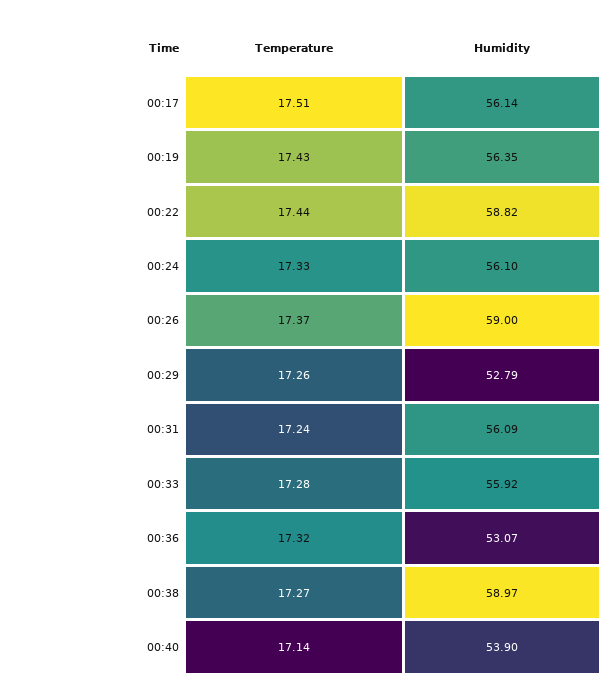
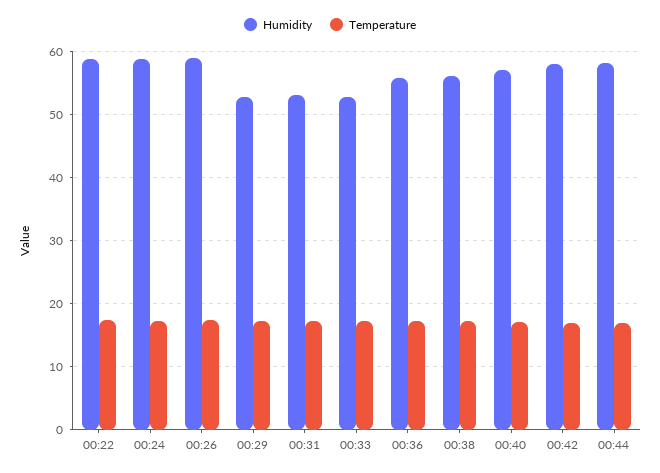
Temperature, 00:17: 17.51 -> none
Humidity, 00:17: 56.14 -> none
Temperature, 00:19: 17.43 -> none
Humidity, 00:19: 56.35 -> none
Humidity, 00:24: 56.1 -> 59
Humidity, 00:31: 56.09 -> 53
Humidity, 00:33: 55.92 -> 53
Humidity, 00:36: 53.07 -> 56
Humidity, 00:38: 58.97 -> 56
Humidity, 00:40: 53.9 -> 57
Humidity, 00:42: none -> 58
Temperature, 00:42: none -> 17
Humidity, 00:44: none -> 58
Temperature, 00:44: none -> 17

